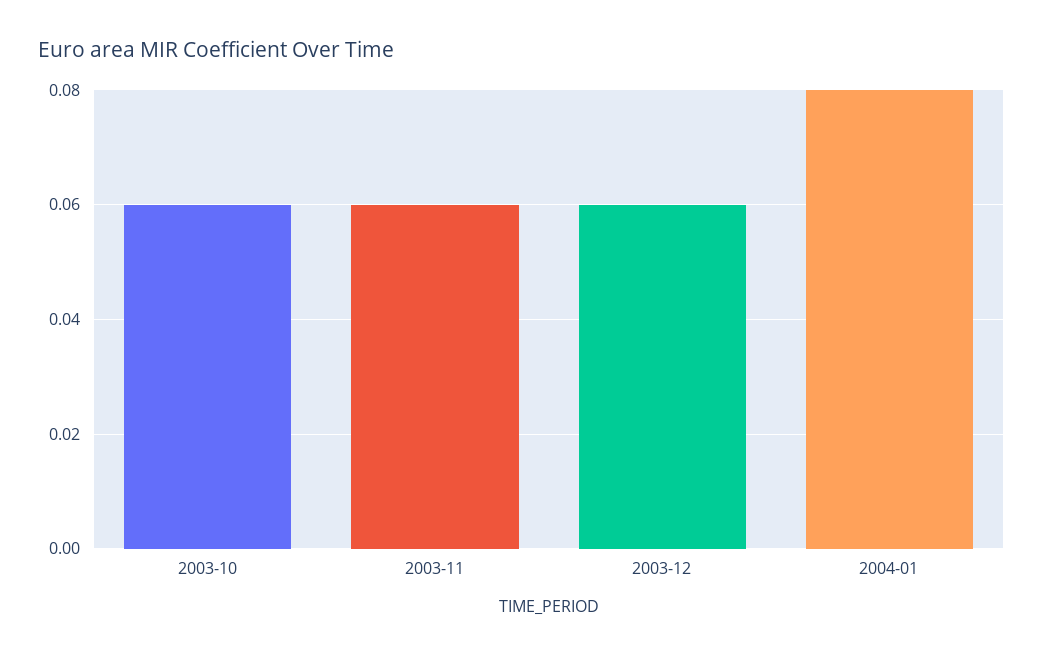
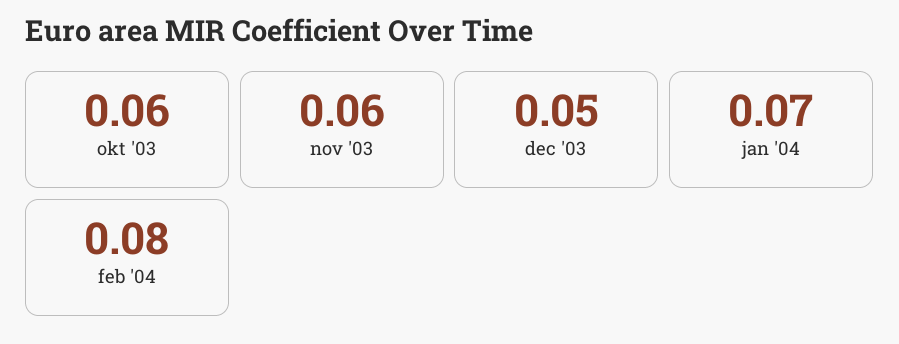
2003-12: 0.06 -> 0.05
2004-01: 0.08 -> 0.07
feb '04: none -> 0.08

